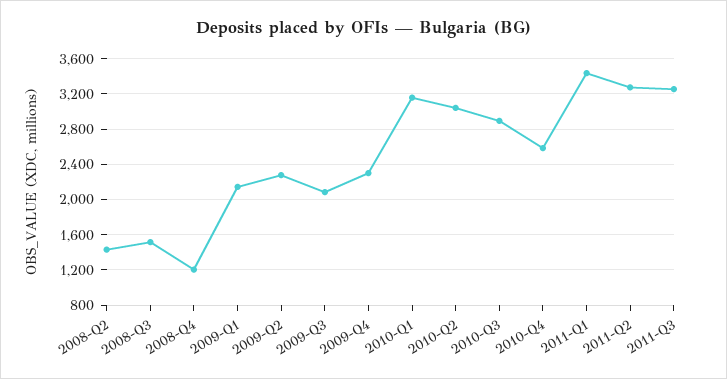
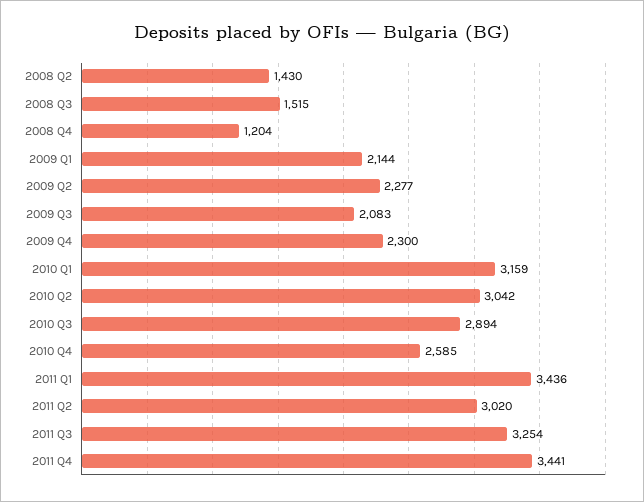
2011-Q2: 3300 -> 3020
2011 Q4: none -> 3441

